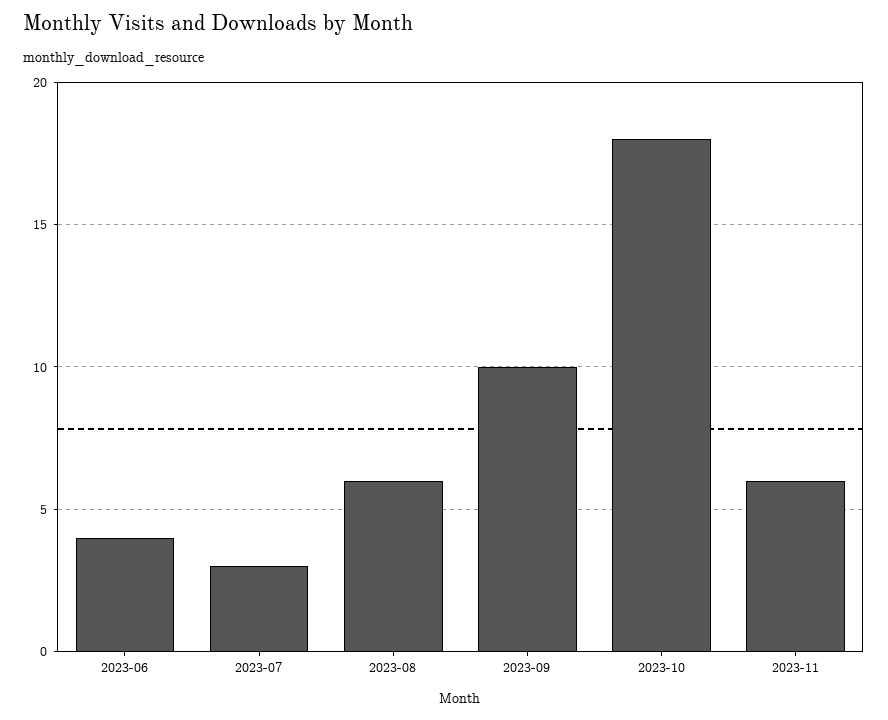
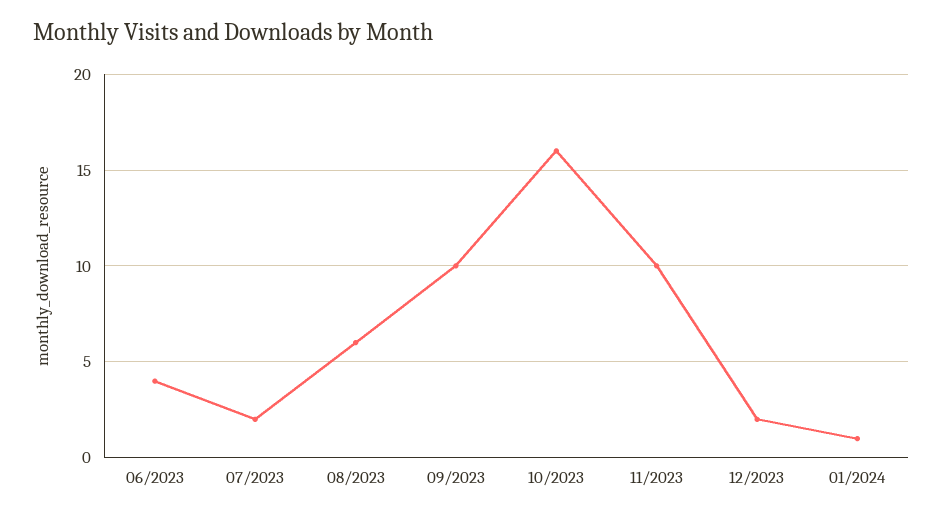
2023-07: 3 -> 2
2023-10: 18 -> 16
2023-11: 6 -> 10
12/2023: none -> 2
01/2024: none -> 1

